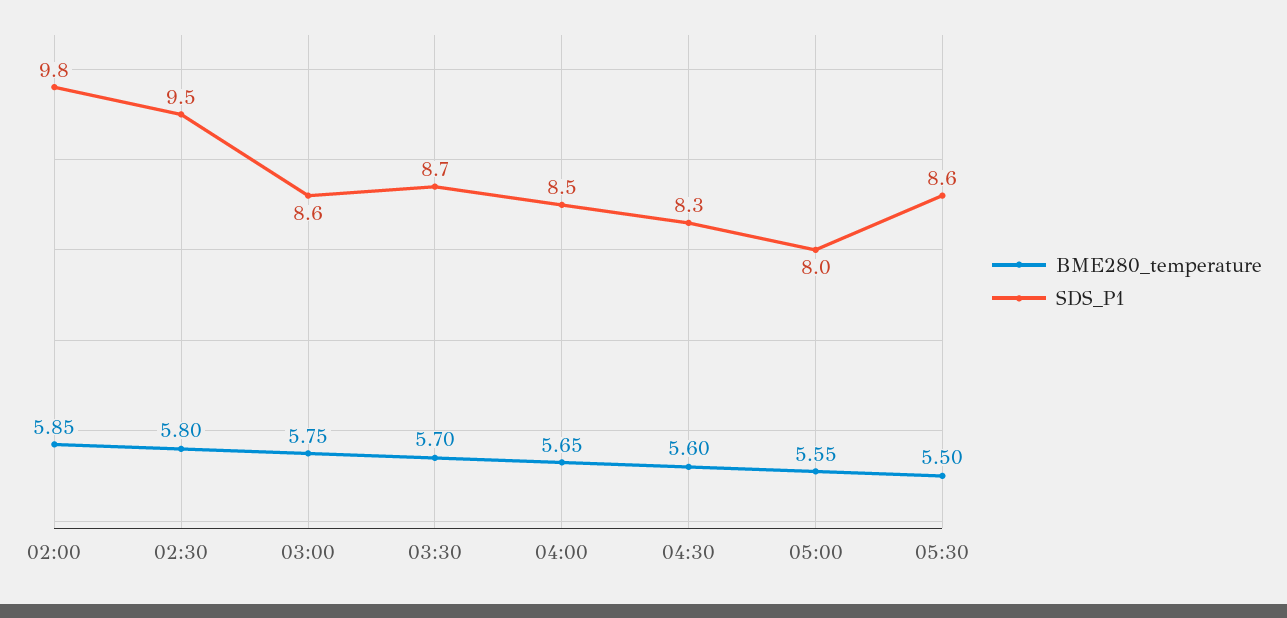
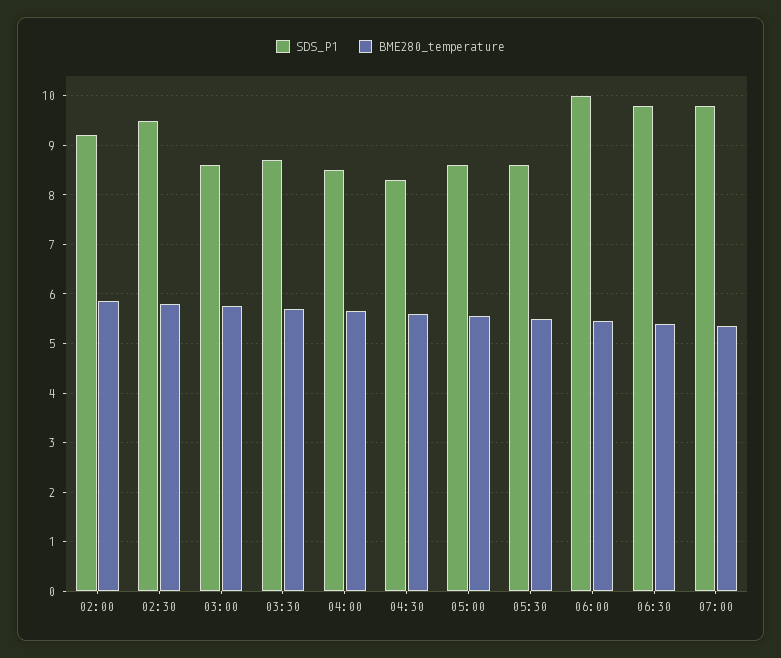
SDS_P1, 02:00: 9.8 -> 9.2
SDS_P1, 05:00: 8 -> 8.6
SDS_P1, 06:00: none -> 10
BME280_temperature, 06:00: none -> 5.4
SDS_P1, 06:30: none -> 9.8
BME280_temperature, 06:30: none -> 5.4
SDS_P1, 07:00: none -> 9.8
BME280_temperature, 07:00: none -> 5.4

